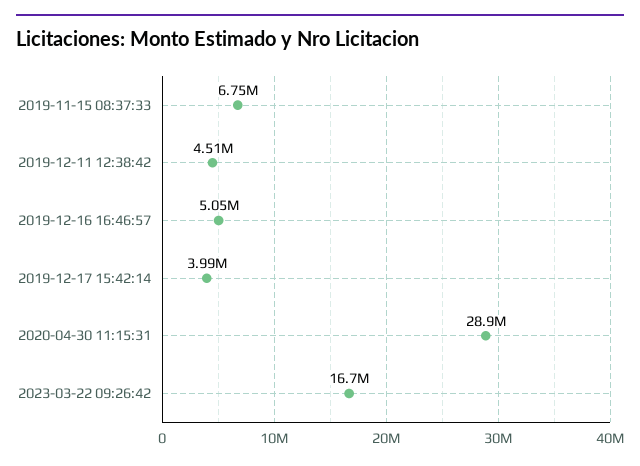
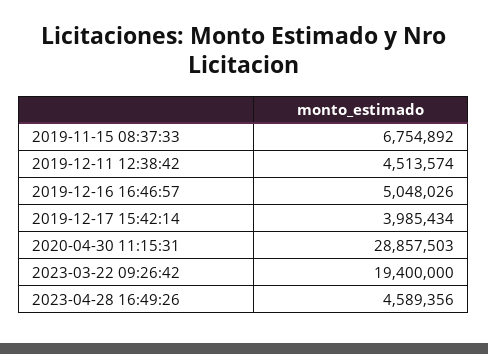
2023-03-22 09:26:42: 16700000 -> 19400000
2023-04-28 16:49:26: none -> 4589356

